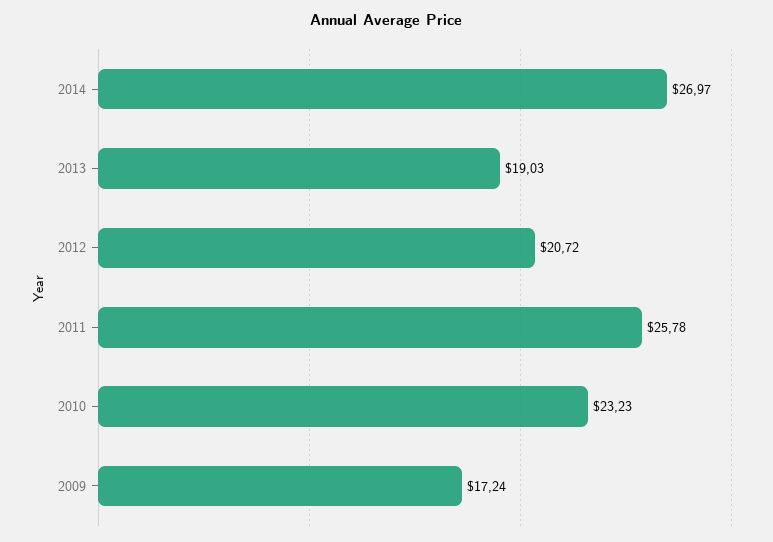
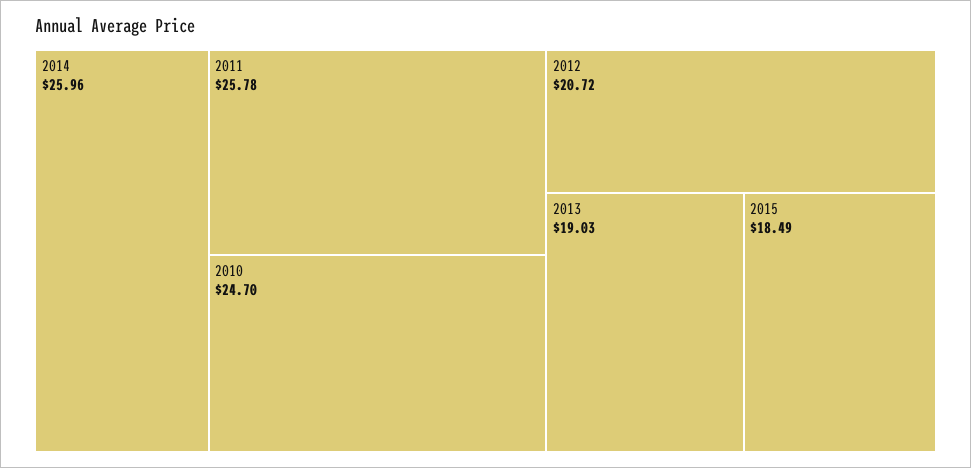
2014: 26.97 -> 25.96
2010: 23.23 -> 24.7
2009: 17.24 -> none
2015: none -> 18.49

